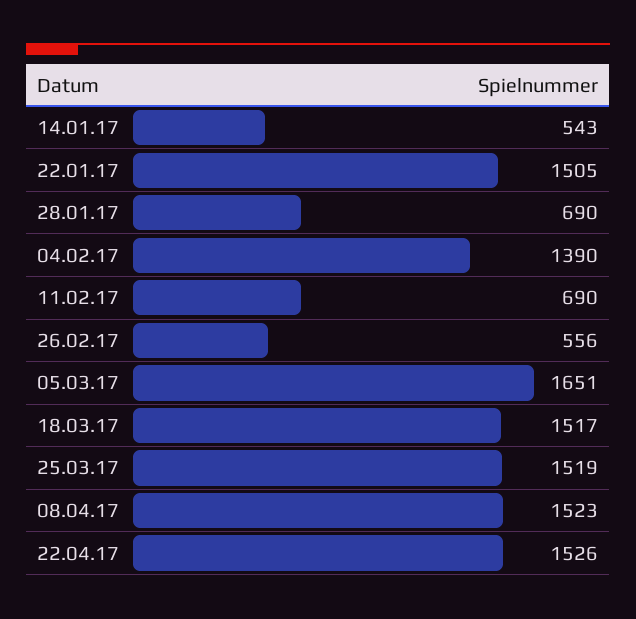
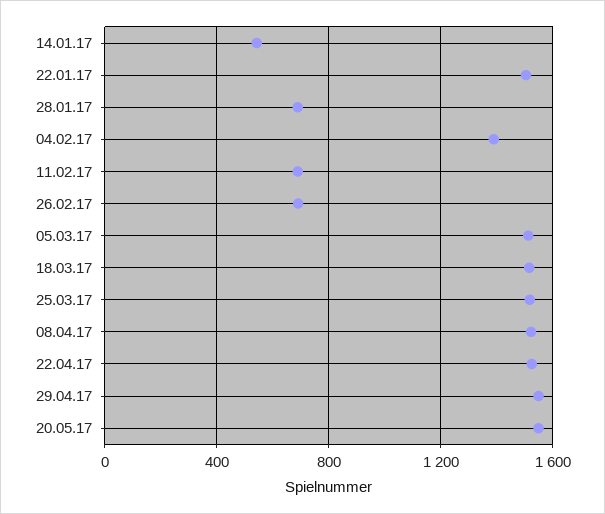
26.02.17: 556 -> 700
05.03.17: 1651 -> 1500
29.04.17: none -> 1550
20.05.17: none -> 1550

